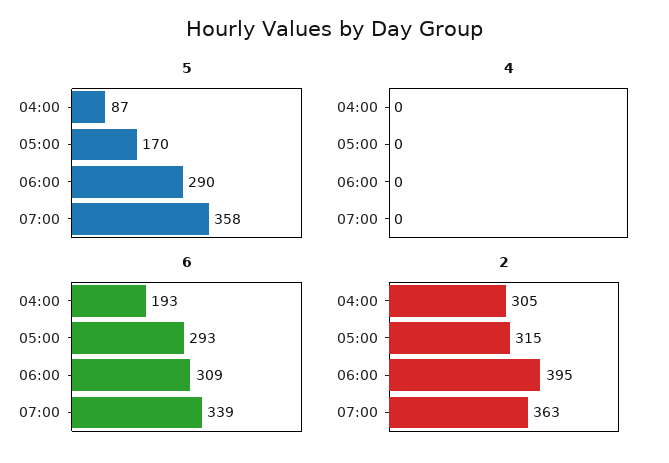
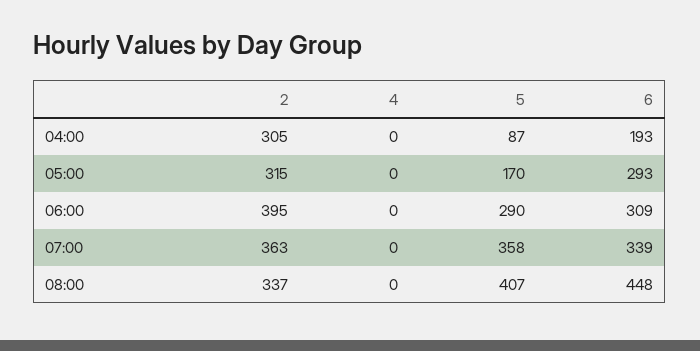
2, 08:00: none -> 337
4, 08:00: none -> 0
5, 08:00: none -> 407
6, 08:00: none -> 448

